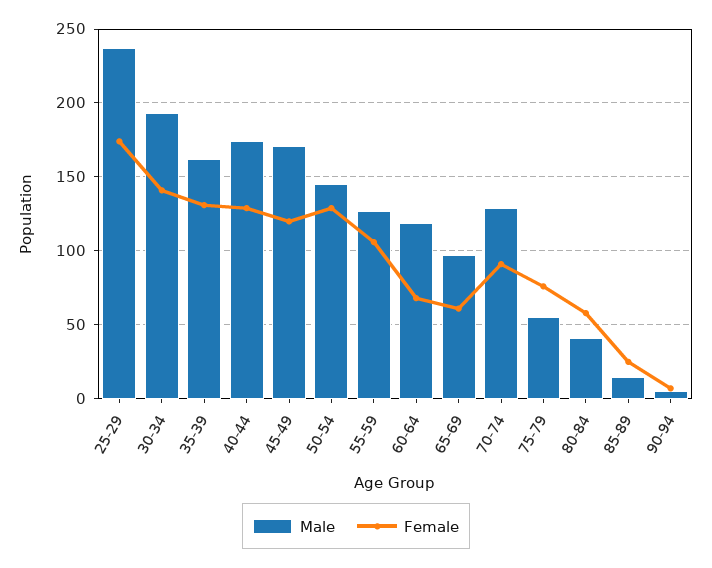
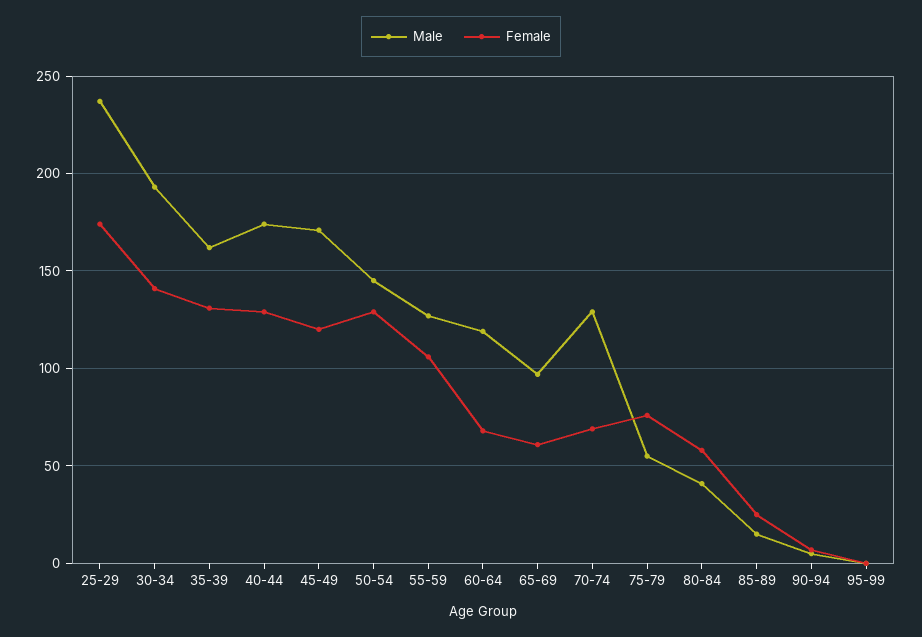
Female, 70-74: 90 -> 70
Male, 95-99: none -> 0
Female, 95-99: none -> 0

